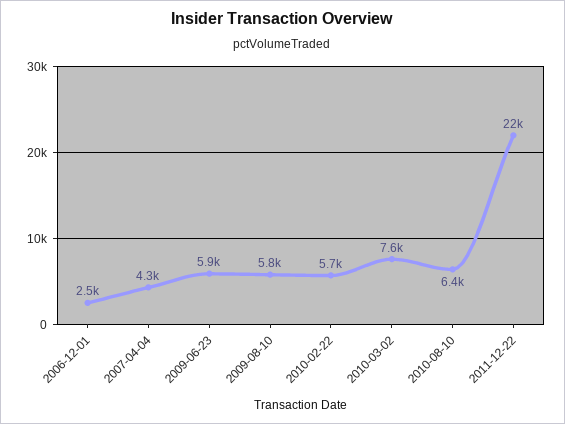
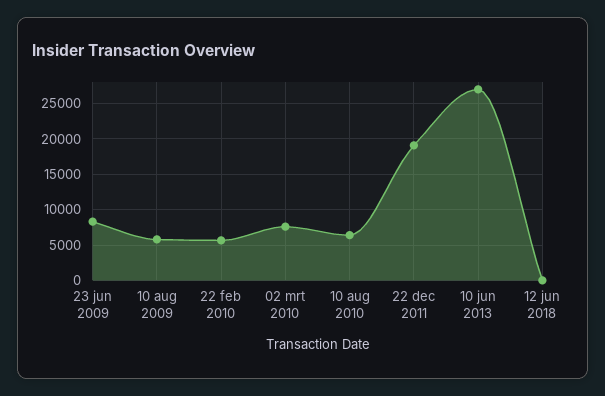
2006-12-01: 2500 -> none
2007-04-04: 4300 -> none
2009-06-23: 5900 -> 8000
2011-12-22: 22000 -> 19000
10 jun 2013: none -> 27000
12 jun 2018: none -> 0

